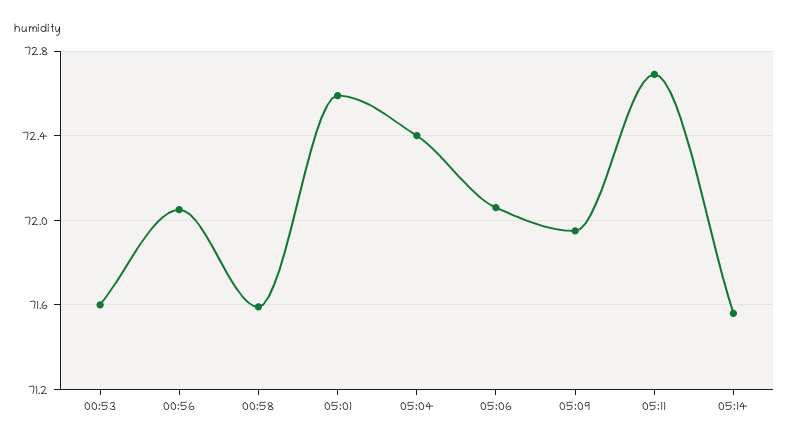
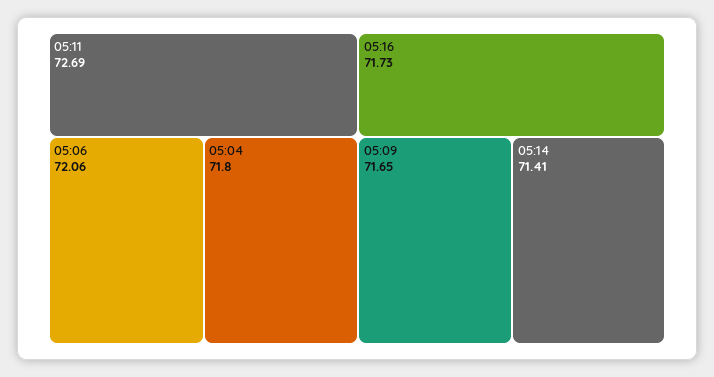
00:53: 71.6 -> none
00:56: 72.05 -> none
00:58: 71.6 -> none
05:01: 72.6 -> none
05:04: 72.4 -> 71.8
05:09: 71.95 -> 71.65
05:14: 71.55 -> 71.41
05:16: none -> 71.73

